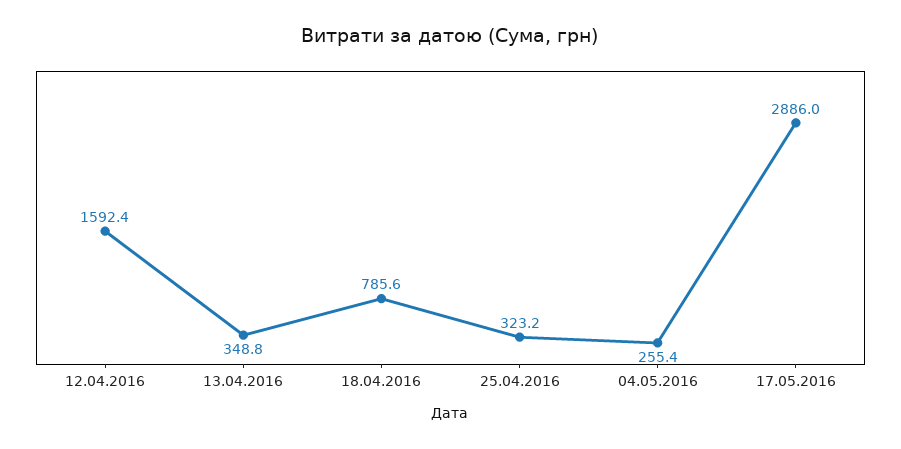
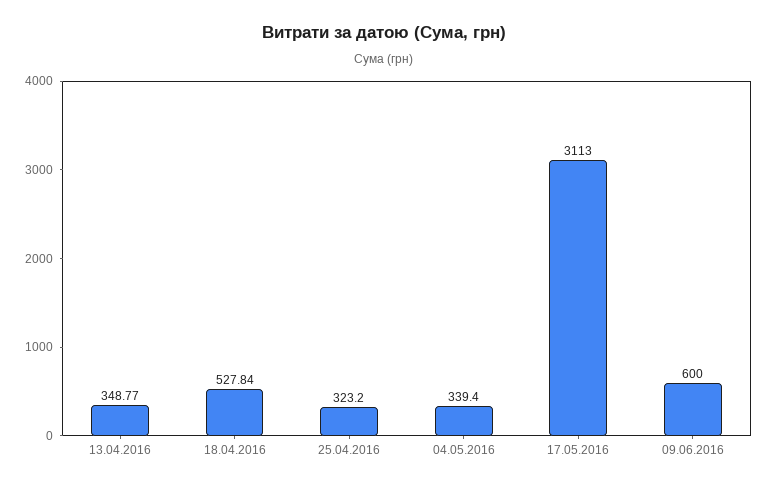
12.04.2016: 1592.4 -> none
18.04.2016: 785.6 -> 527.84
04.05.2016: 255.4 -> 339.4
17.05.2016: 2886 -> 3113
09.06.2016: none -> 600

